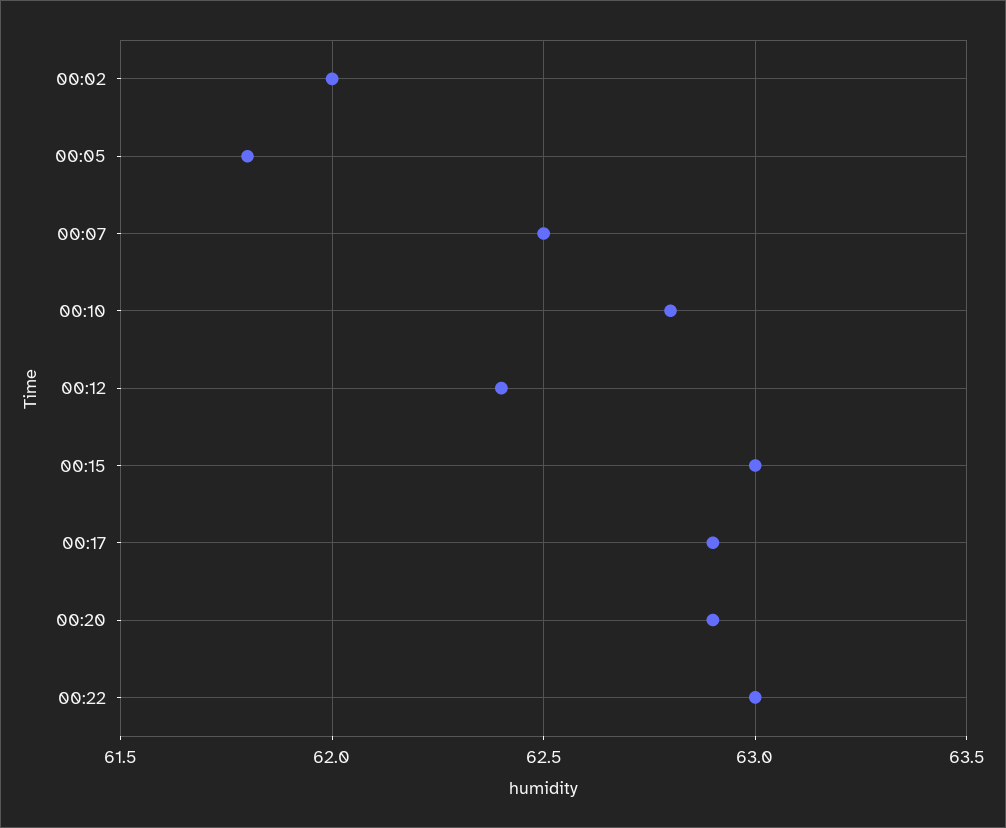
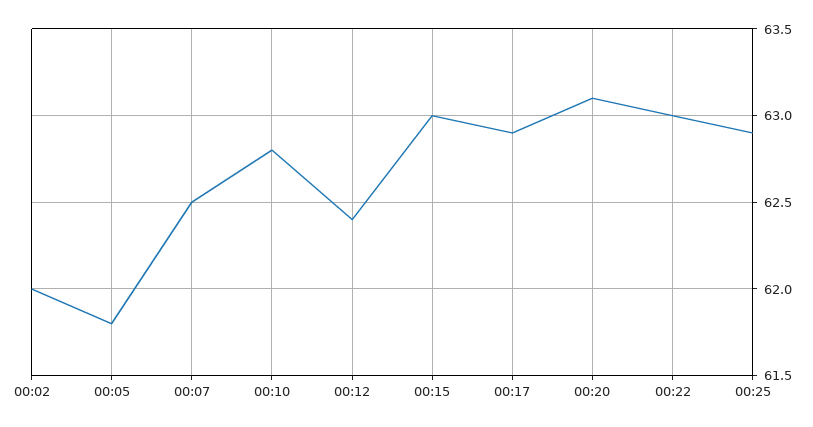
00:20: 62.9 -> 63.1
00:25: none -> 62.9

